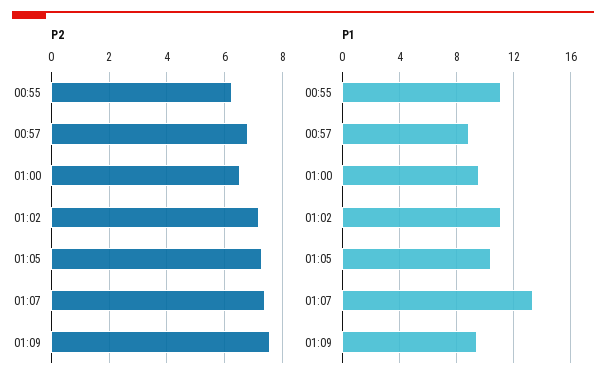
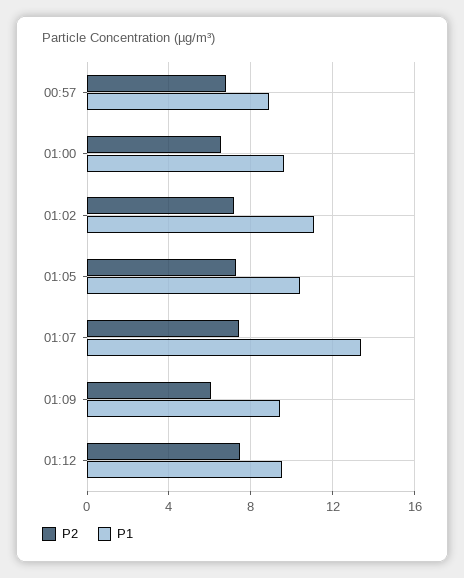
P2, 00:55: 6.25 -> none
P2, 01:09: 7.5 -> 6
P1, 00:55: 11 -> none
P2, 01:12: none -> 7.5
P1, 01:12: none -> 9.5

